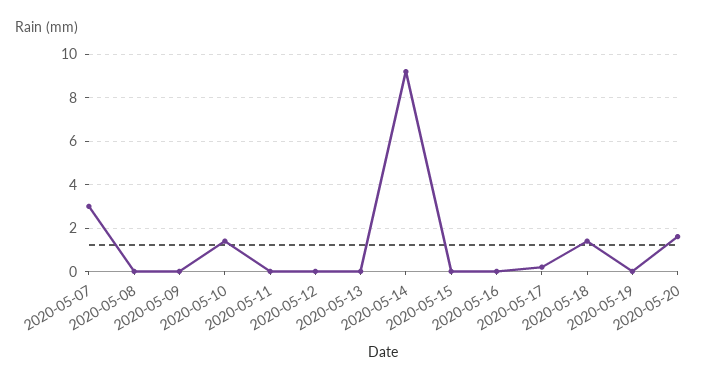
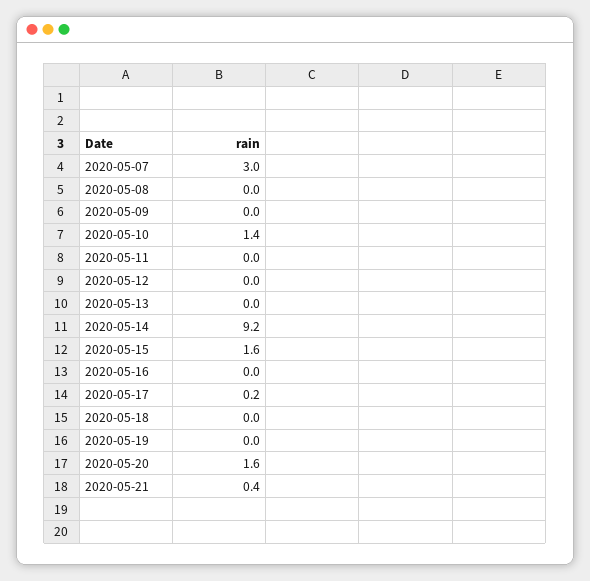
2020-05-15: 0 -> 1.6
2020-05-18: 1.5 -> 0
2020-05-21: none -> 0.4

